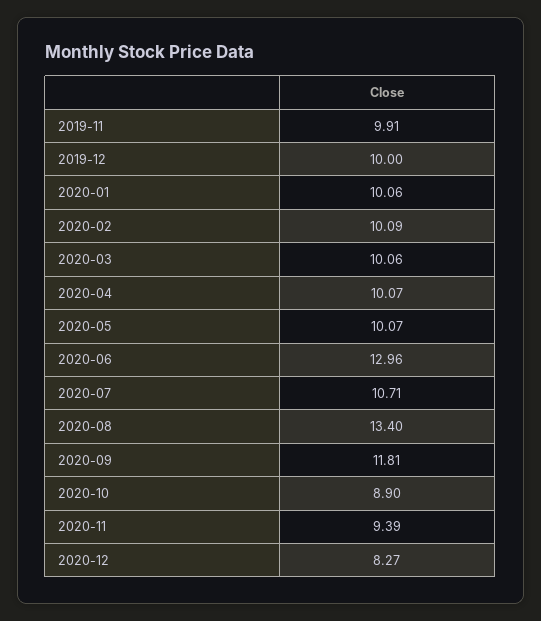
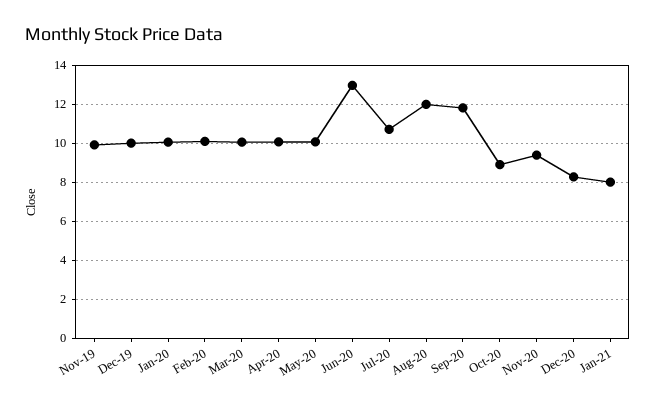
2020-08: 13.4 -> 12
Jan-21: none -> 8

